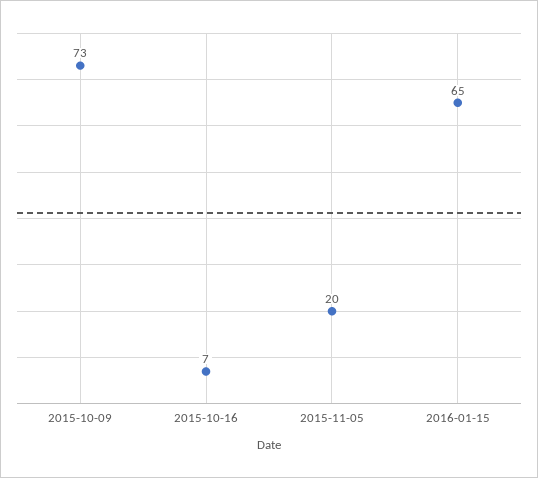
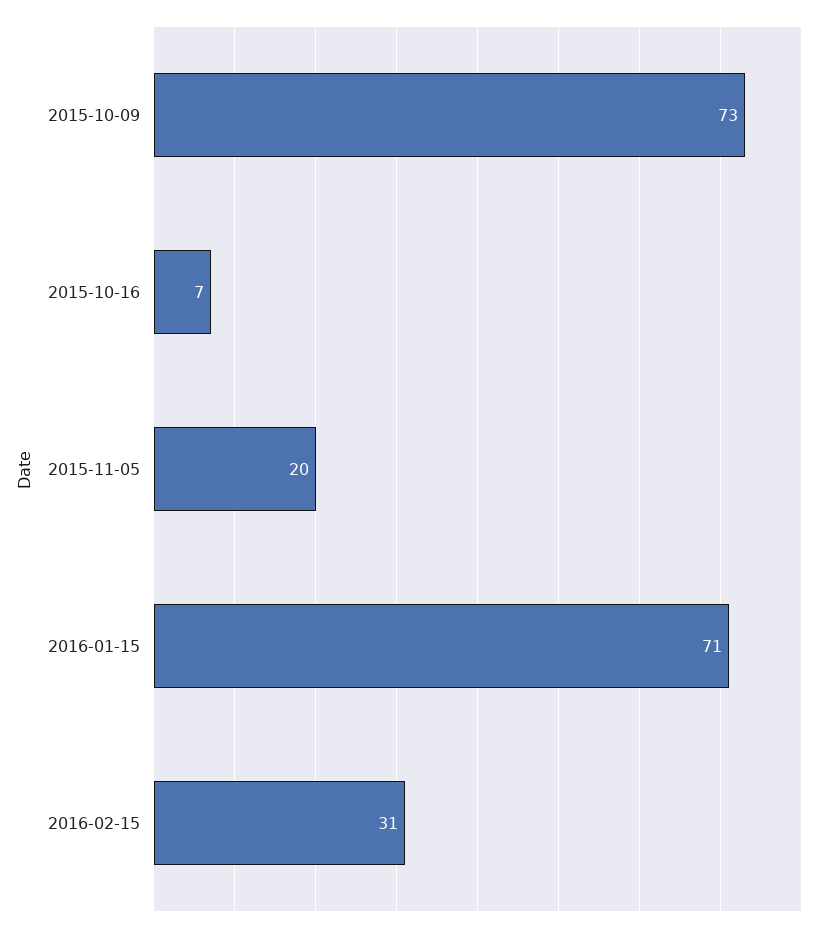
2016-01-15: 65 -> 71
2016-02-15: none -> 31

